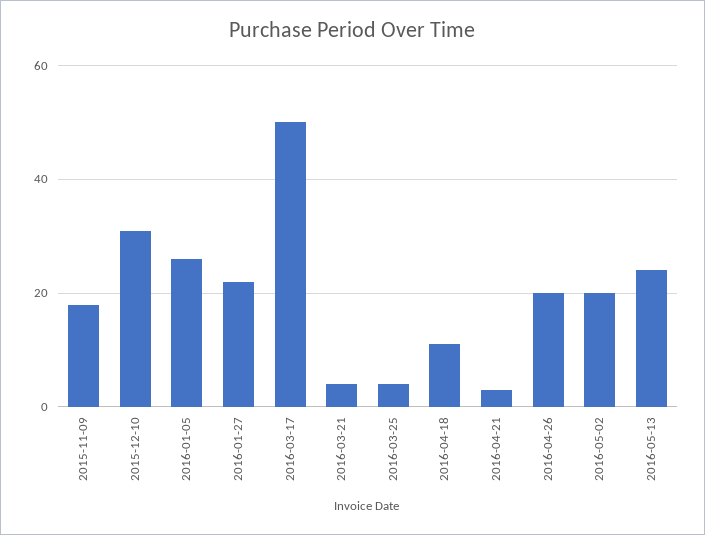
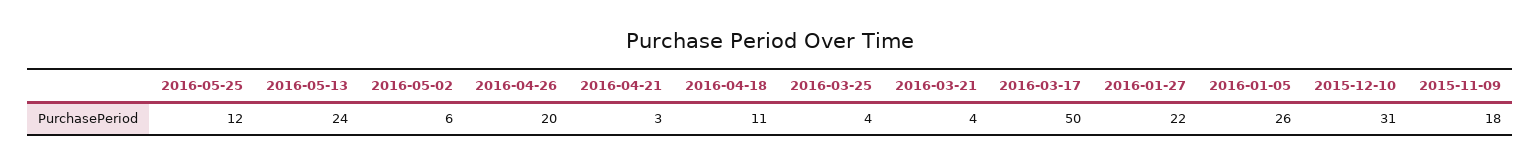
2016-05-02: 20 -> 6
2016-05-25: none -> 12

